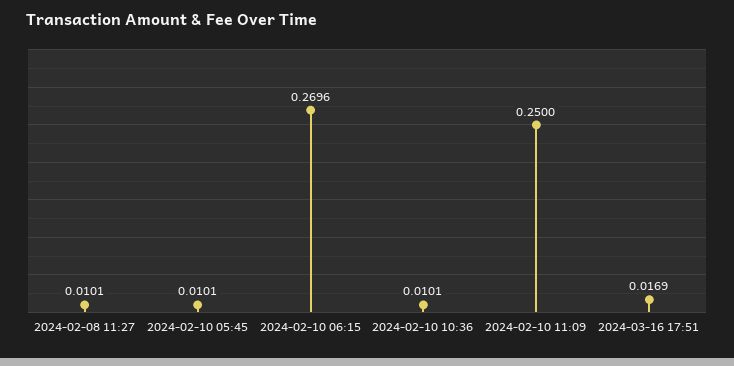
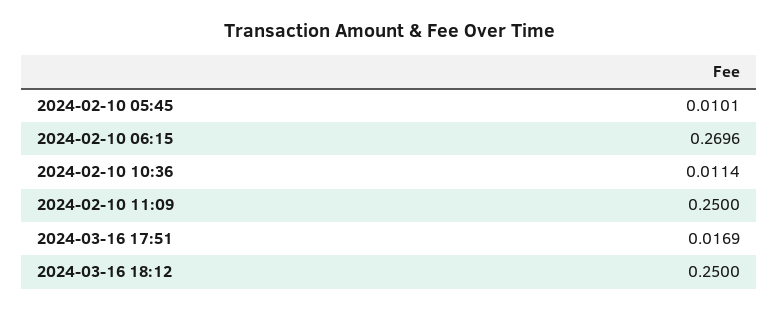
2024-02-08 11:27: 0.0101 -> none
2024-02-10 10:36: 0.0101 -> 0.0114
2024-03-16 18:12: none -> 0.25

